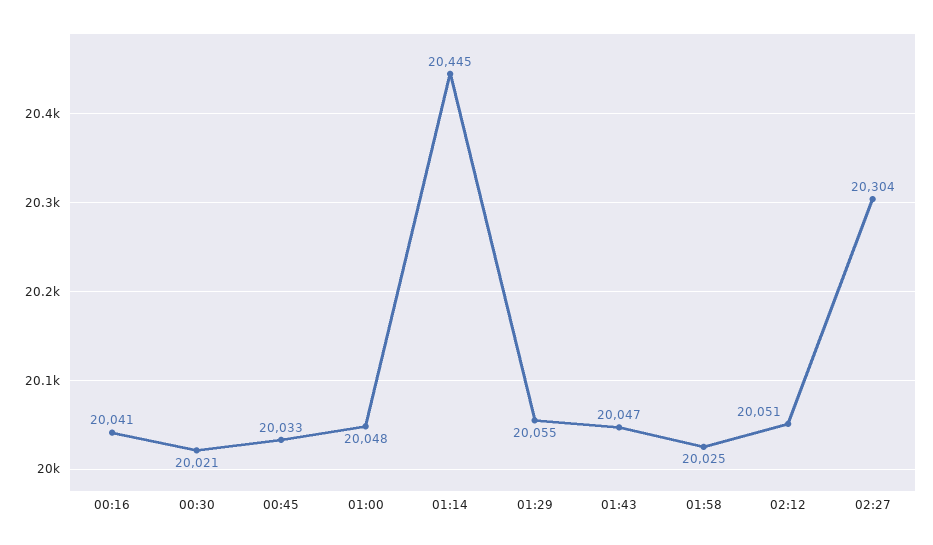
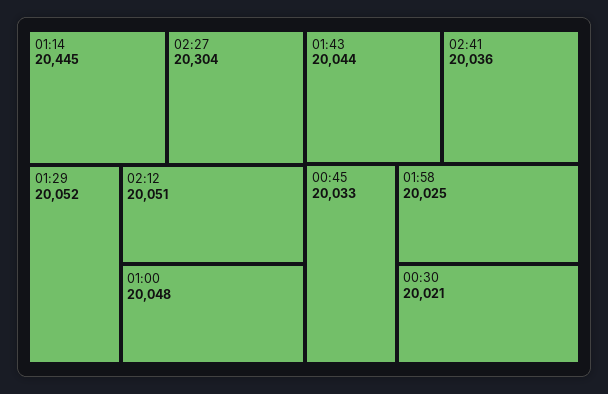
00:16: 20041 -> none
01:29: 20055 -> 20052
01:43: 20047 -> 20044
02:41: none -> 20036

